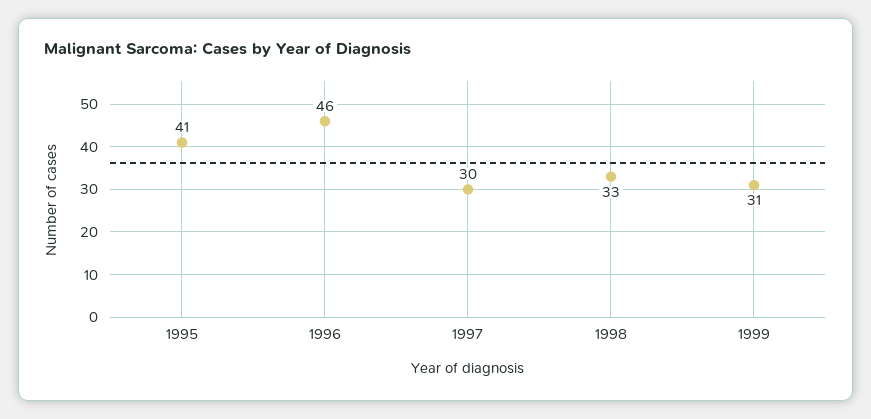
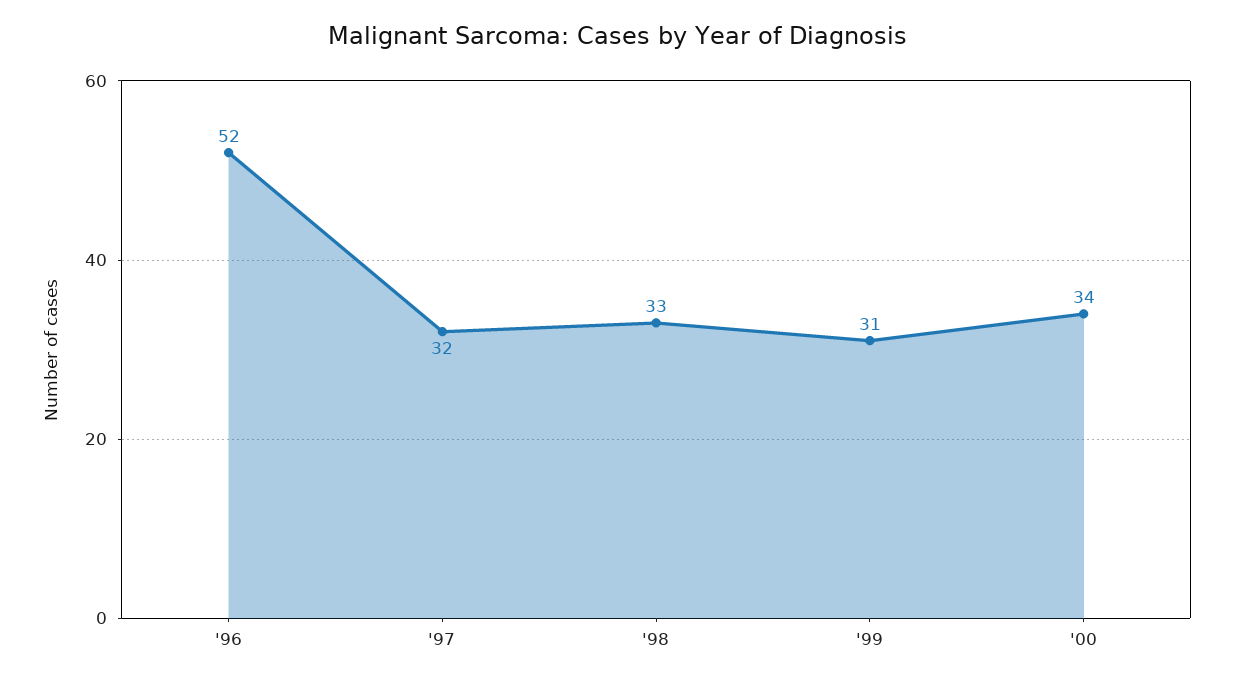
1995: 41 -> none
1996: 46 -> 52
1997: 30 -> 32
'00: none -> 34

